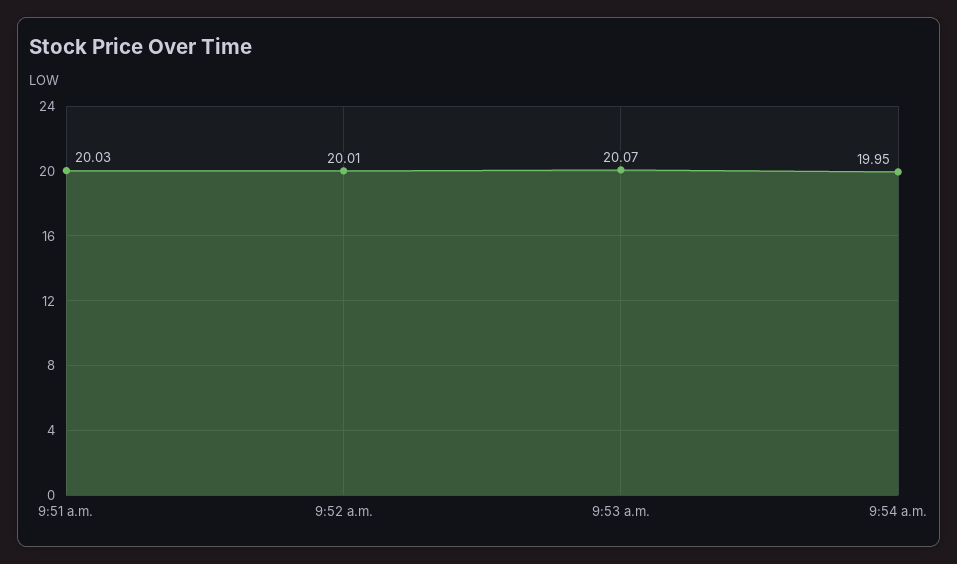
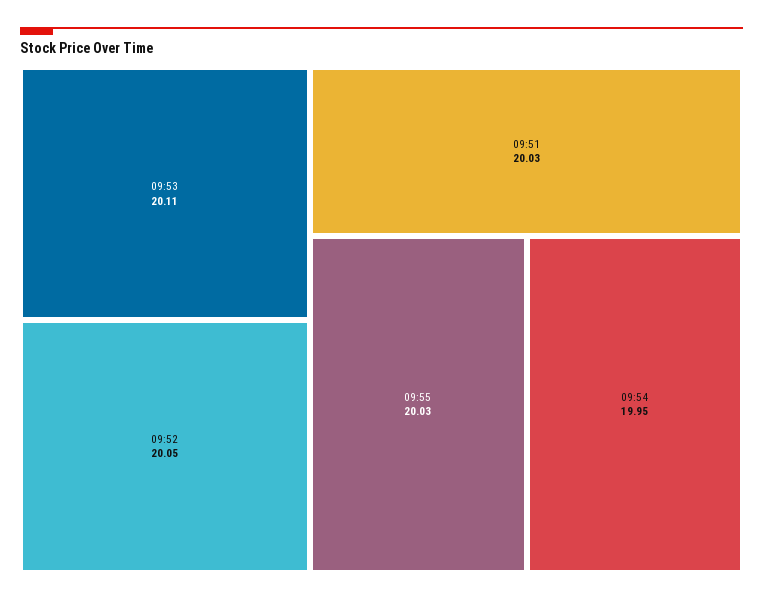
9:52 a.m.: 20.01 -> 20.05
9:53 a.m.: 20.07 -> 20.11
09:55: none -> 20.03

